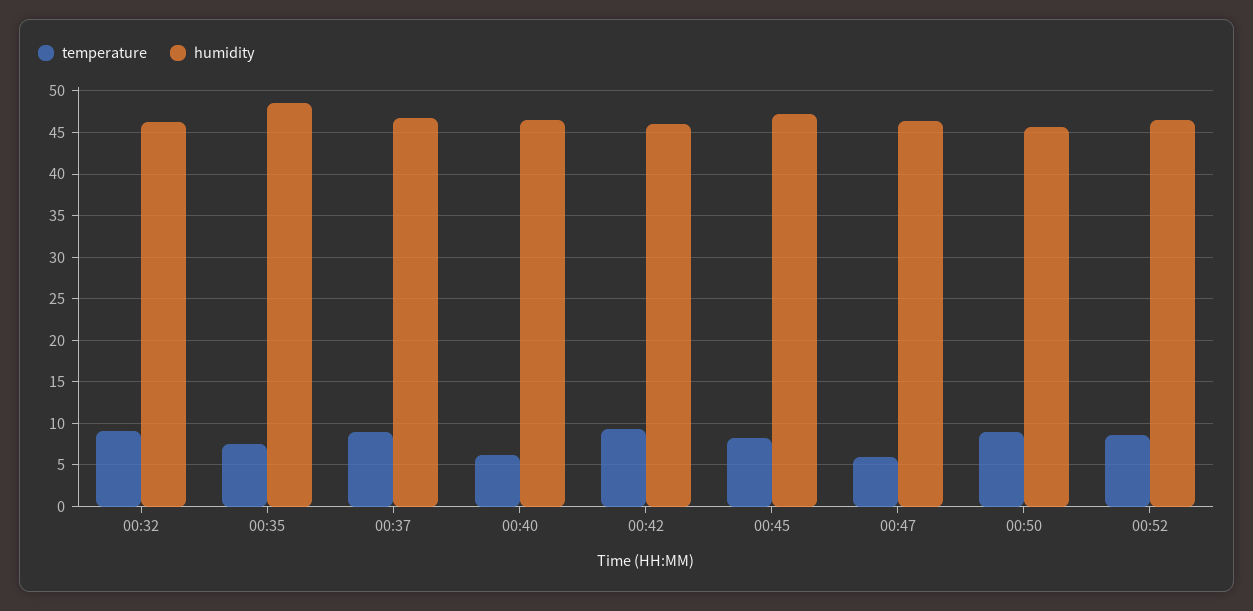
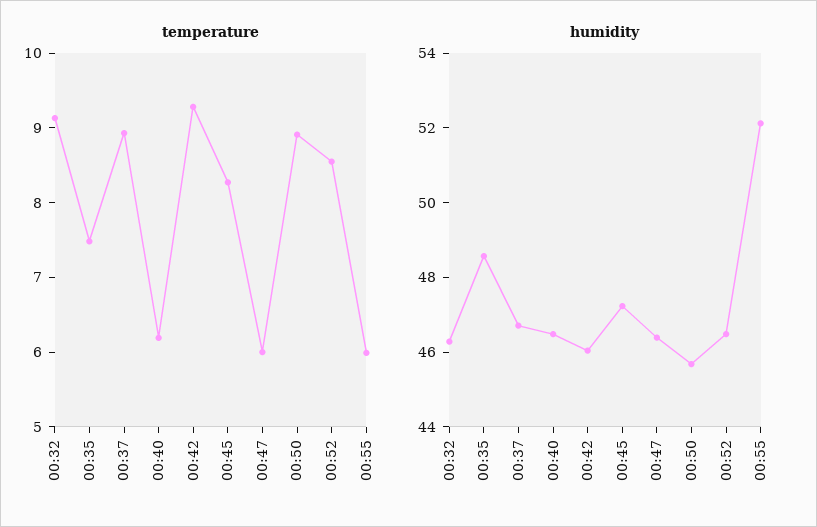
temperature, 00:55: none -> 6
humidity, 00:55: none -> 52

